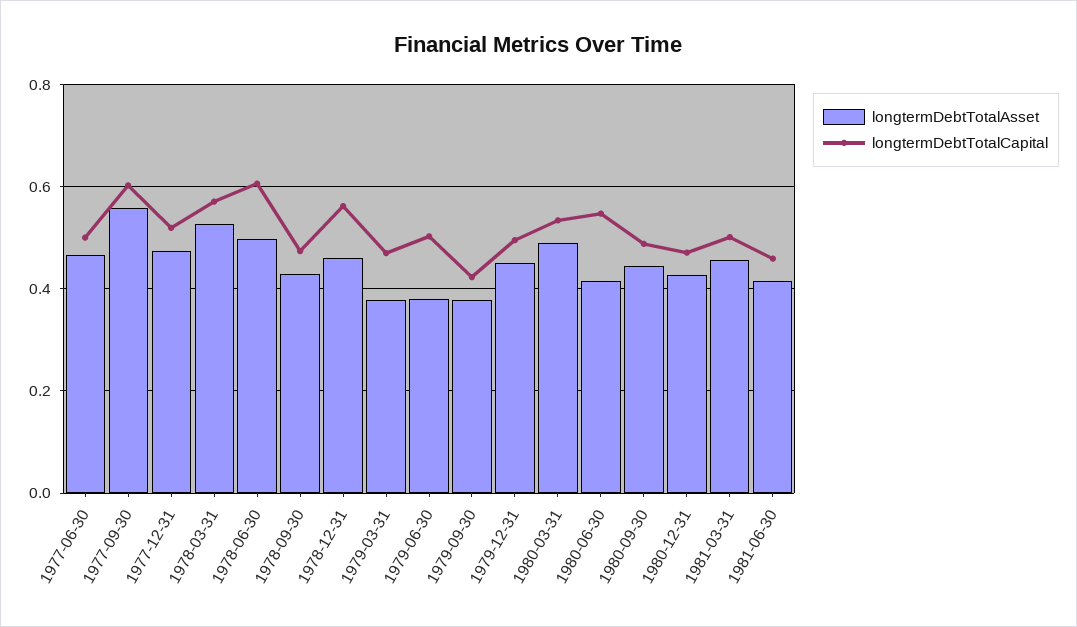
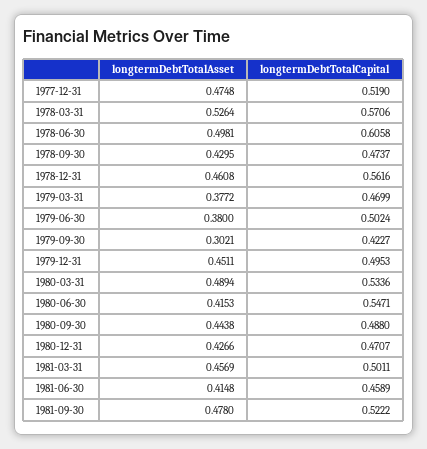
longtermDebtTotalAsset, 1977-06-30: 0.46 -> none
longtermDebtTotalCapital, 1977-06-30: 0.5 -> none
longtermDebtTotalAsset, 1977-09-30: 0.56 -> none
longtermDebtTotalCapital, 1977-09-30: 0.6 -> none
longtermDebtTotalAsset, 1979-09-30: 0.38 -> 0.3021
longtermDebtTotalAsset, 1981-09-30: none -> 0.478
longtermDebtTotalCapital, 1981-09-30: none -> 0.5222

